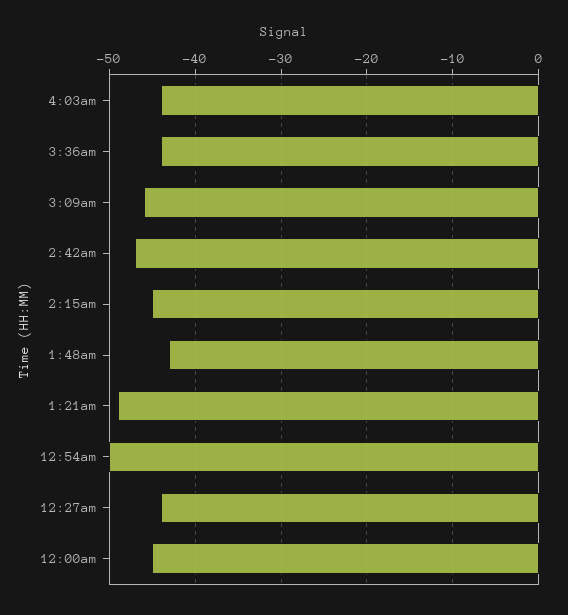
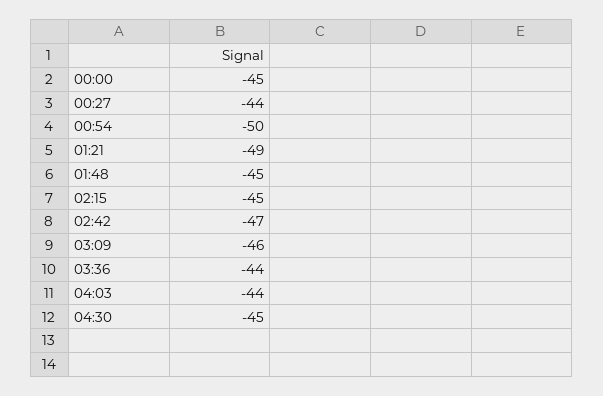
1:48am: -43 -> -45
04:30: none -> -45

